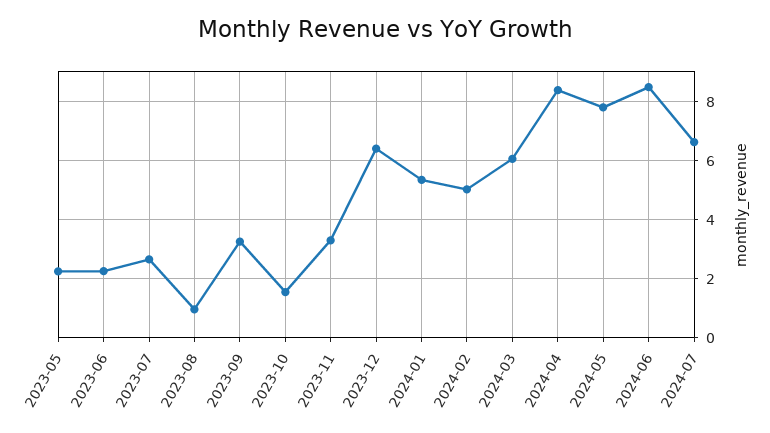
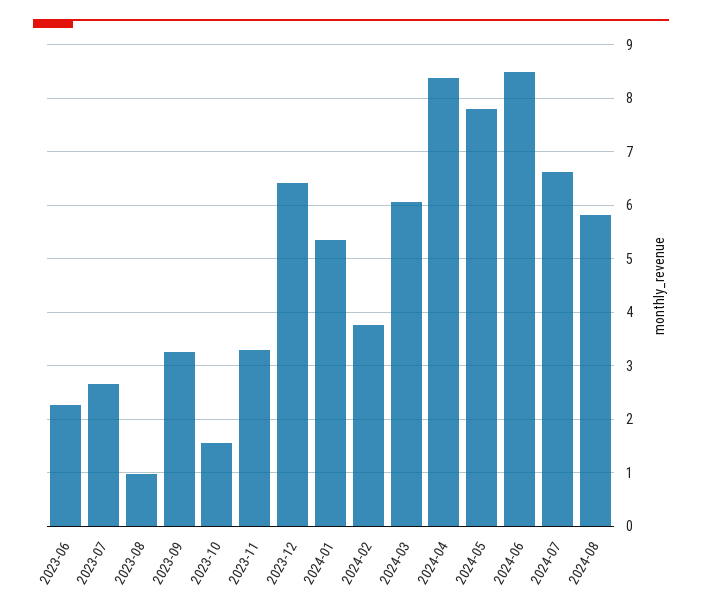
2023-05: 2.25 -> none
2024-02: 5 -> 3.8
2024-08: none -> 5.8

